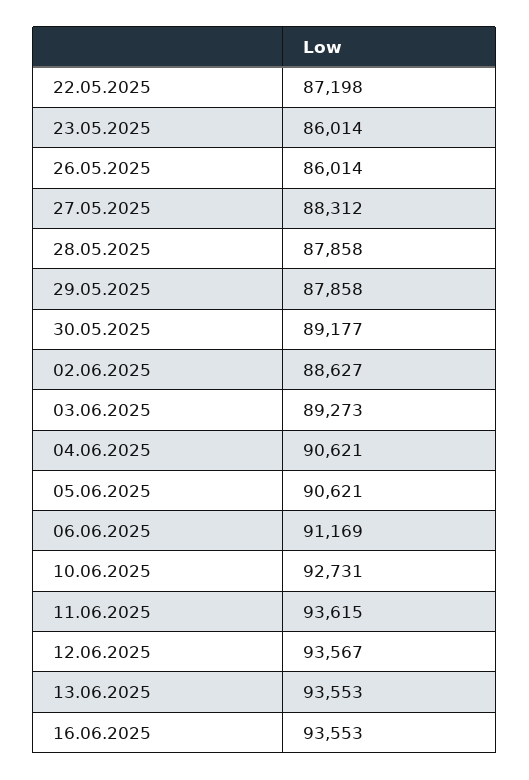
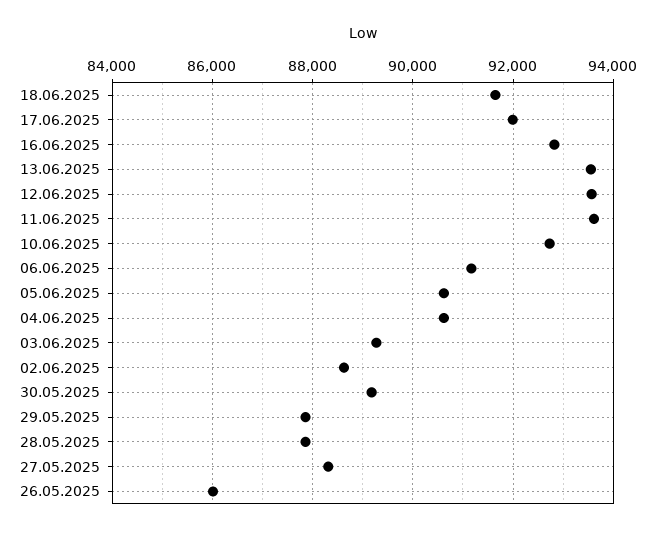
22.05.2025: 87198 -> none
23.05.2025: 86014 -> none
16.06.2025: 93553 -> 92800
18.06.2025: none -> 91600
17.06.2025: none -> 92000

